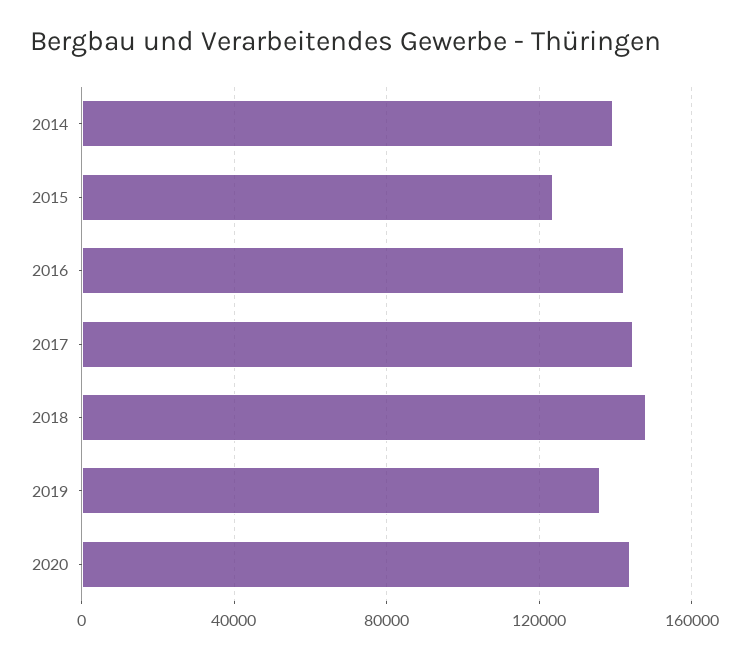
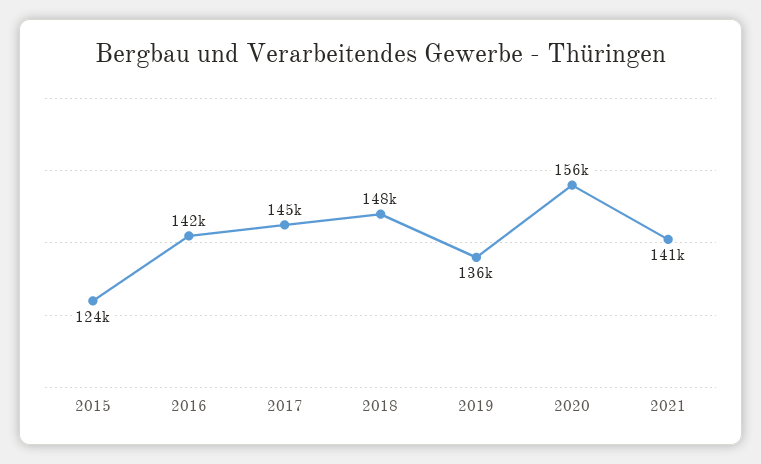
2014: 140000 -> none
2020: 145000 -> 156000
2021: none -> 141000

